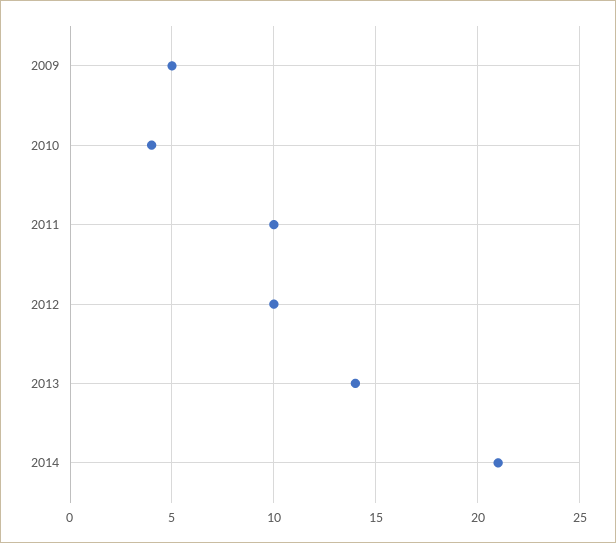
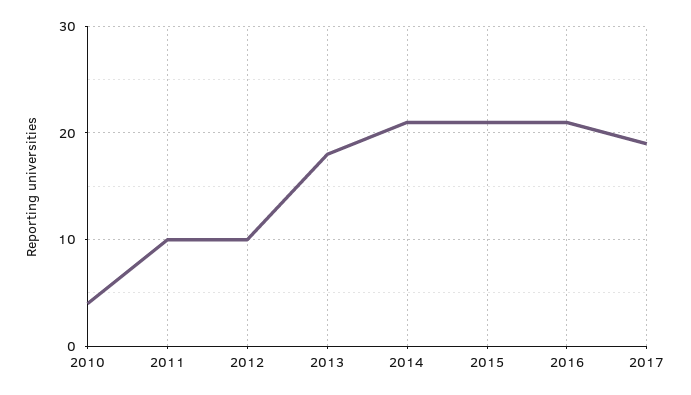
2009: 5 -> none
2013: 14 -> 18
2015: none -> 21
2016: none -> 21
2017: none -> 19

